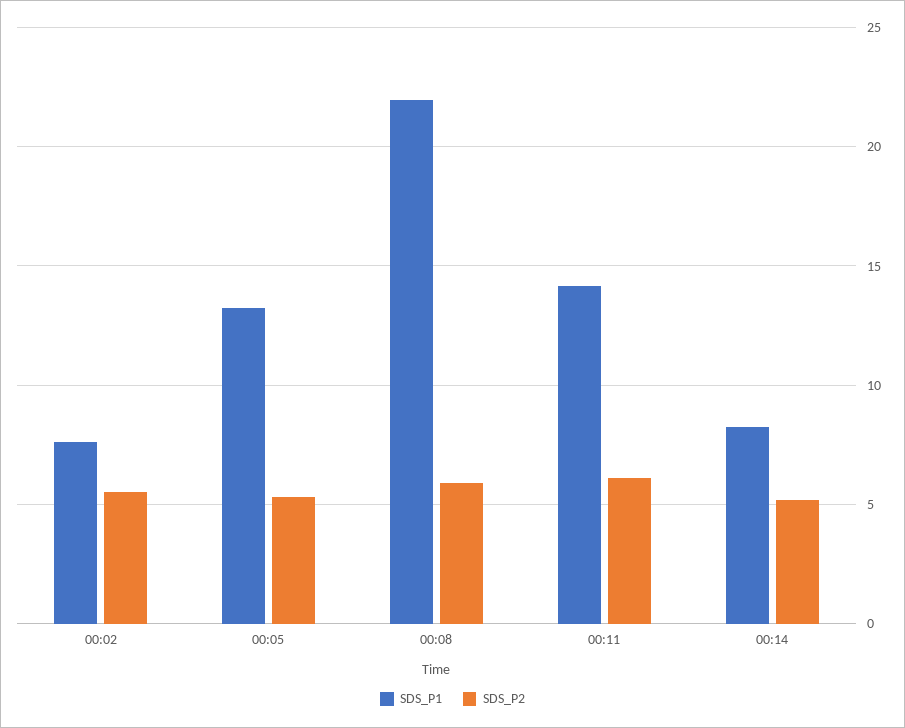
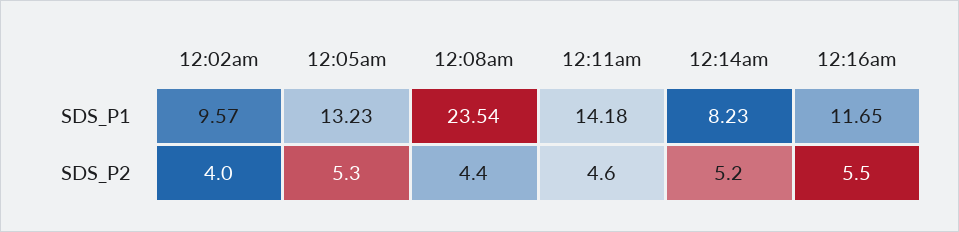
SDS_P1, 00:02: 7.5 -> 9.57
SDS_P2, 00:02: 5.5 -> 4
SDS_P1, 00:08: 22 -> 23.54
SDS_P2, 00:08: 6 -> 4.4
SDS_P2, 00:11: 6 -> 4.6
SDS_P1, 12:16am: none -> 11.65
SDS_P2, 12:16am: none -> 5.5

